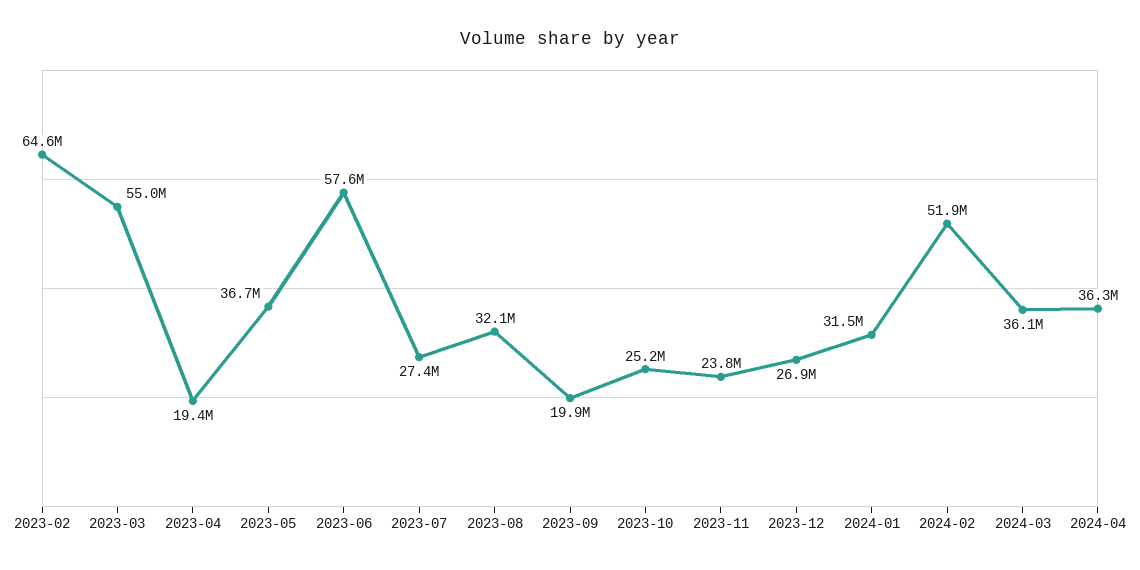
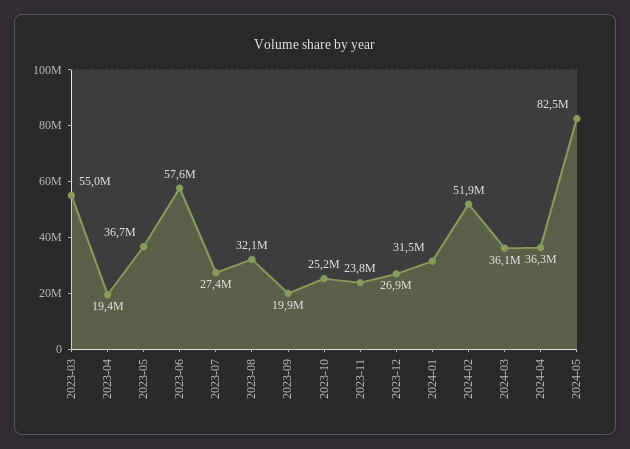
2023-02: 64600000 -> none
2024-05: none -> 82500000

